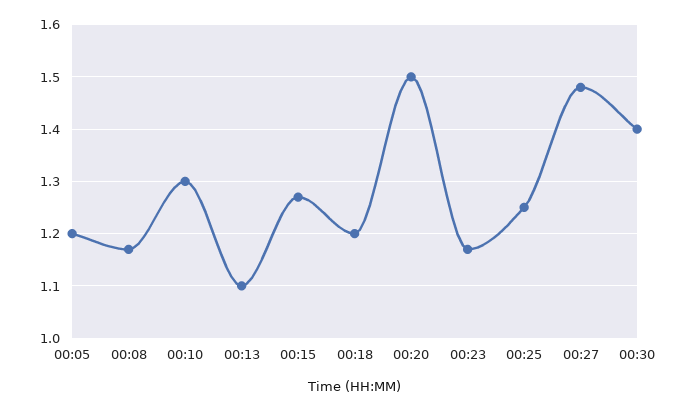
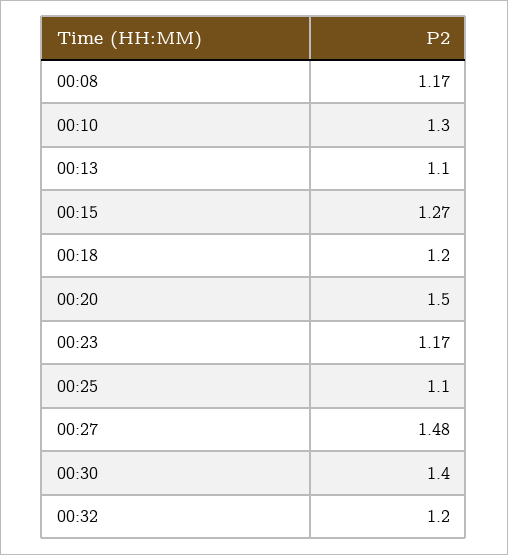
00:05: 1.2 -> none
00:25: 1.25 -> 1.1
00:32: none -> 1.2

